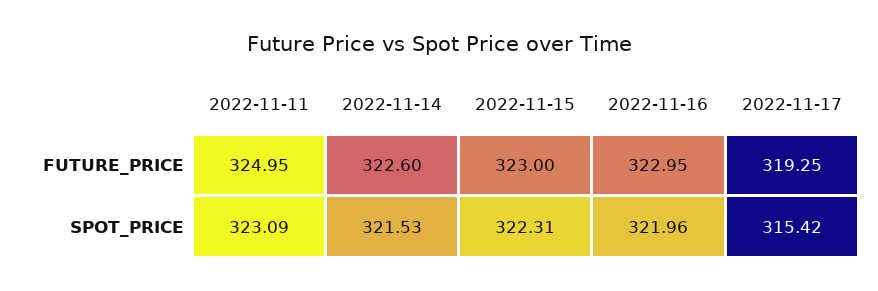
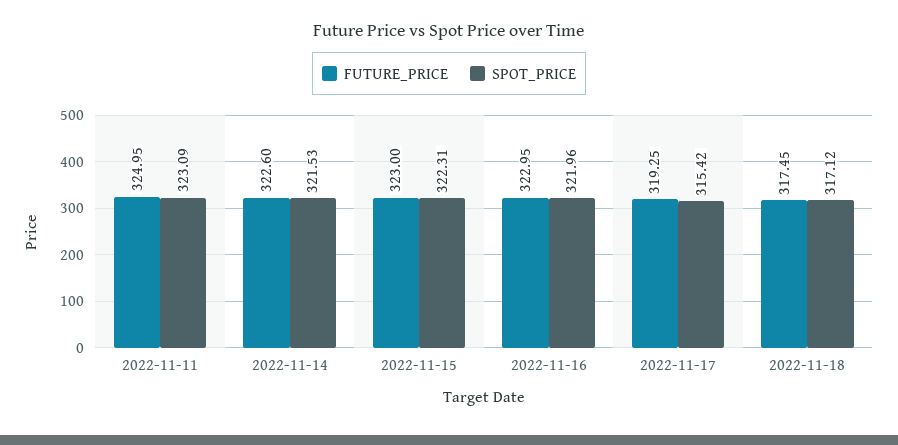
FUTURE_PRICE, 2022-11-18: none -> 317.45
SPOT_PRICE, 2022-11-18: none -> 317.12

